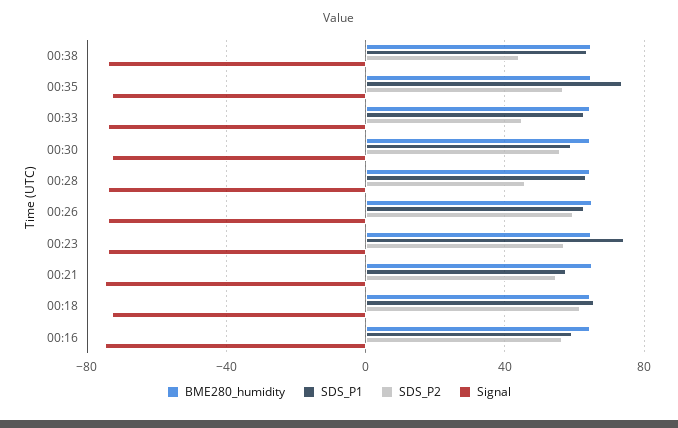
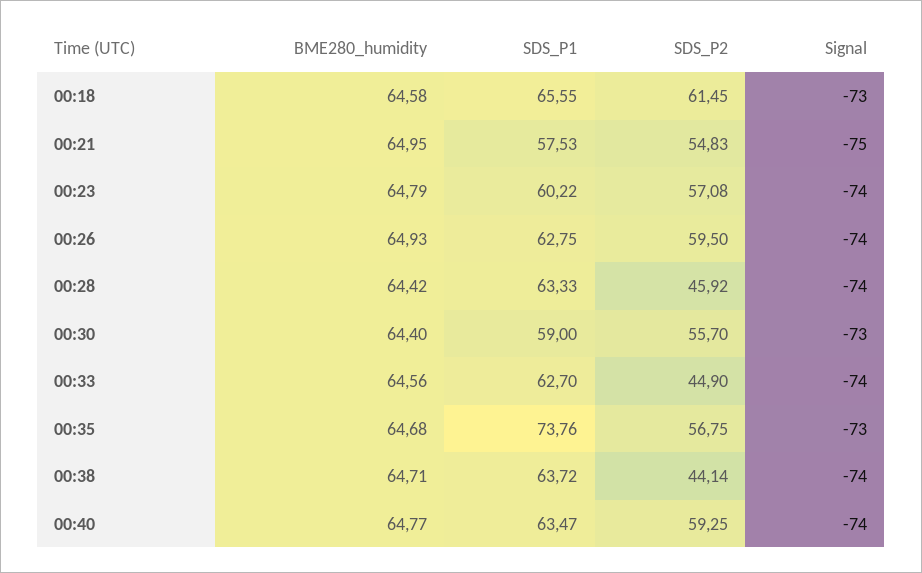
SDS_P1, 00:23: 75 -> 60.22
BME280_humidity, 00:16: 65 -> none
SDS_P1, 00:16: 60 -> none
SDS_P2, 00:16: 55 -> none
Signal, 00:16: -75 -> none
BME280_humidity, 00:40: none -> 64.77
SDS_P1, 00:40: none -> 63.47
SDS_P2, 00:40: none -> 59.25
Signal, 00:40: none -> -74

